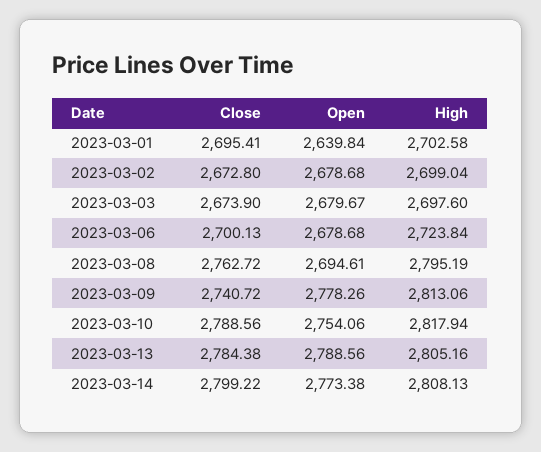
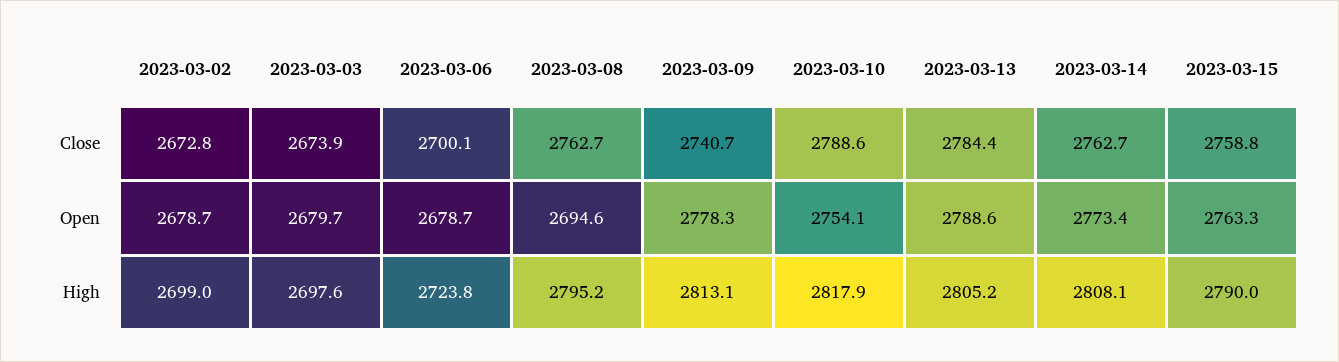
Close, 2023-03-01: 2695.41 -> none
Open, 2023-03-01: 2639.84 -> none
High, 2023-03-01: 2702.58 -> none
Close, 2023-03-14: 2799.22 -> 2762.7
Close, 2023-03-15: none -> 2758.8
Open, 2023-03-15: none -> 2763.3
High, 2023-03-15: none -> 2790

